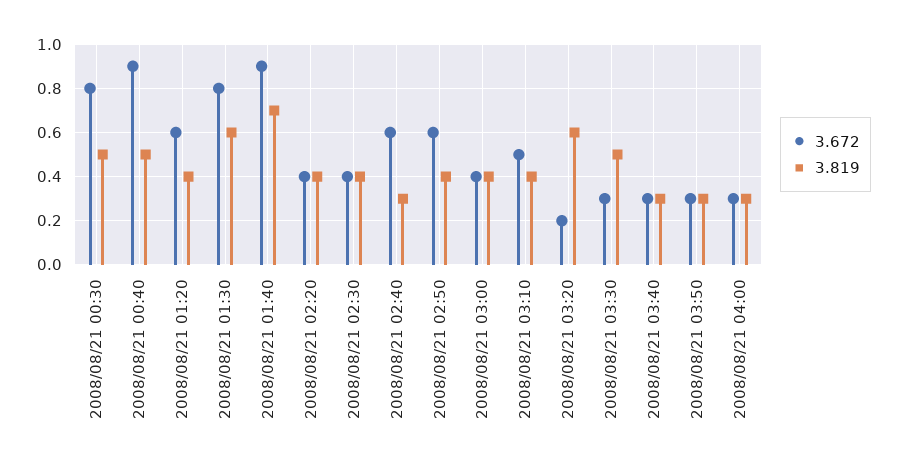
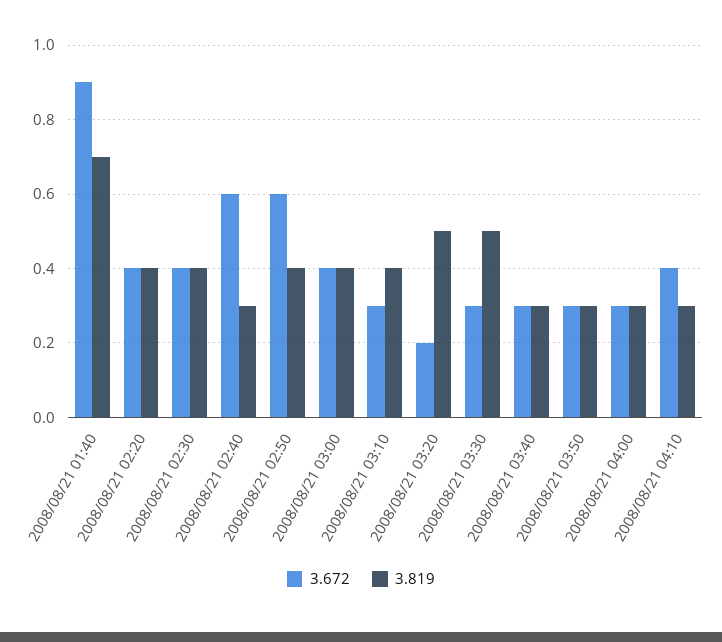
3.672, 2008/08/21 00:30: 0.8 -> none
3.819, 2008/08/21 00:30: 0.5 -> none
3.672, 2008/08/21 00:40: 0.9 -> none
3.819, 2008/08/21 00:40: 0.5 -> none
3.672, 2008/08/21 01:20: 0.6 -> none
3.819, 2008/08/21 01:20: 0.4 -> none
3.672, 2008/08/21 01:30: 0.8 -> none
3.819, 2008/08/21 01:30: 0.6 -> none
3.672, 2008/08/21 03:10: 0.5 -> 0.3
3.819, 2008/08/21 03:20: 0.6 -> 0.5
3.672, 2008/08/21 04:10: none -> 0.4
3.819, 2008/08/21 04:10: none -> 0.3

